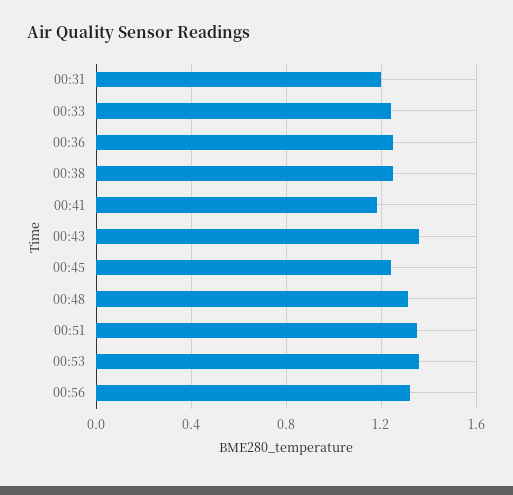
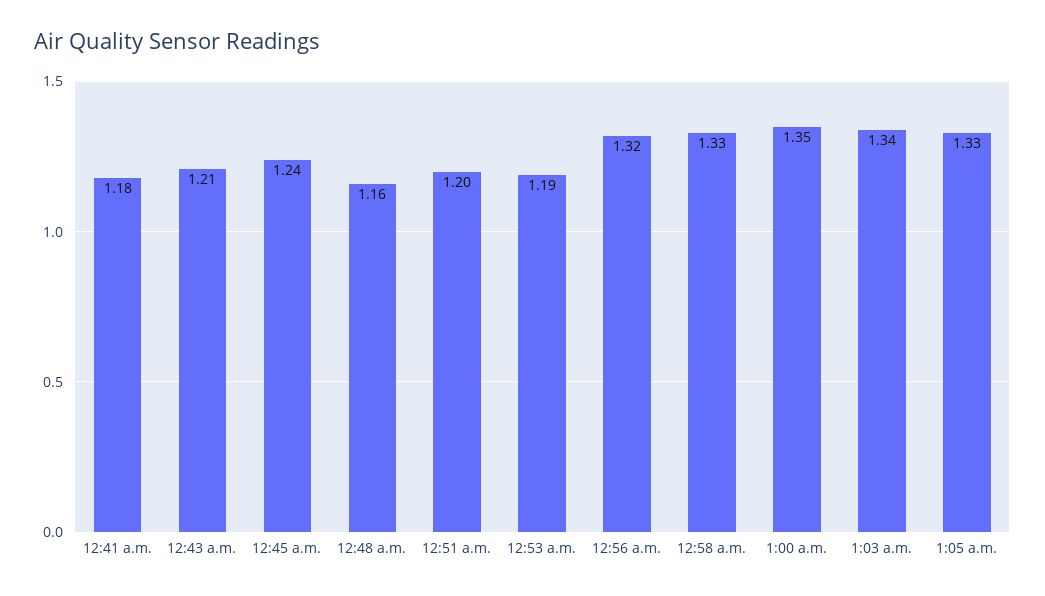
00:31: 1.2 -> none
00:33: 1.25 -> none
00:36: 1.25 -> none
00:38: 1.25 -> none
00:43: 1.35 -> 1.21
00:48: 1.3 -> 1.16
00:51: 1.35 -> 1.2
00:53: 1.35 -> 1.19
12:58 a.m.: none -> 1.33
1:00 a.m.: none -> 1.35
1:03 a.m.: none -> 1.34
1:05 a.m.: none -> 1.33

